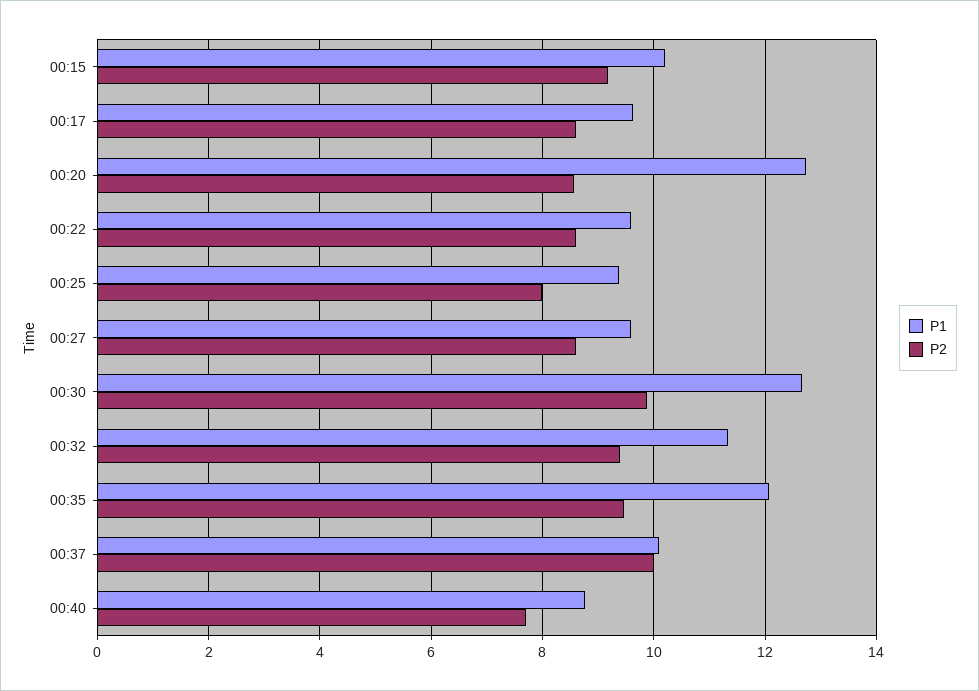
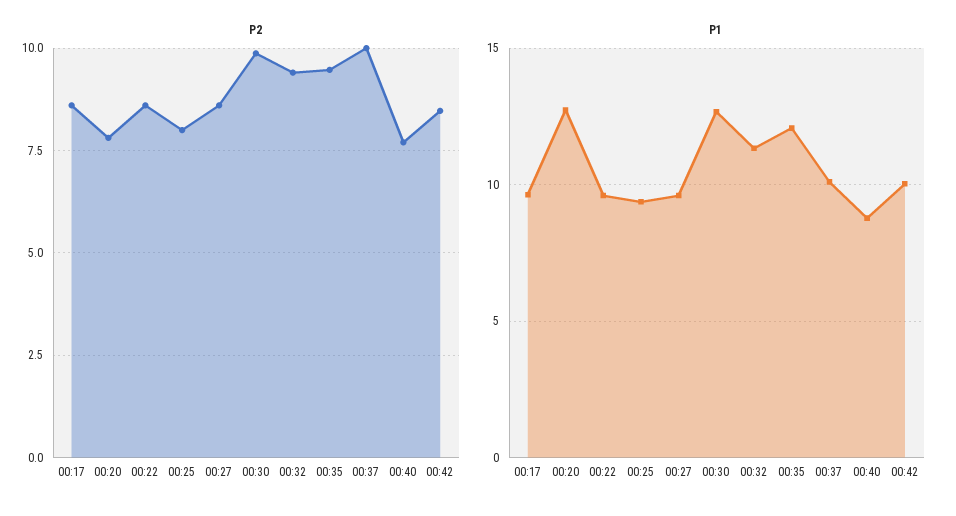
P1, 00:15: 10.2 -> none
P2, 00:15: 9.2 -> none
P2, 00:20: 8.6 -> 7.75
P2, 00:42: none -> 8.5
P1, 00:42: none -> 10

